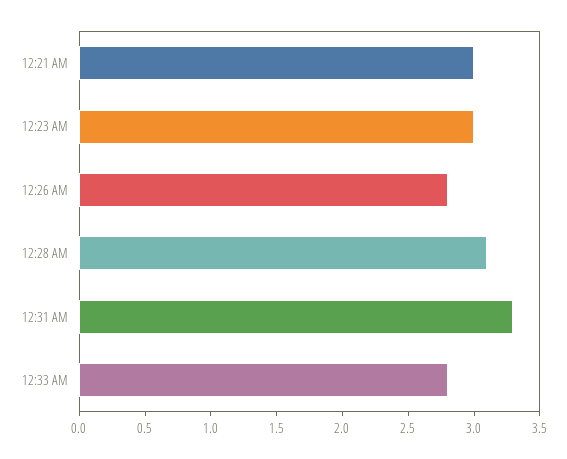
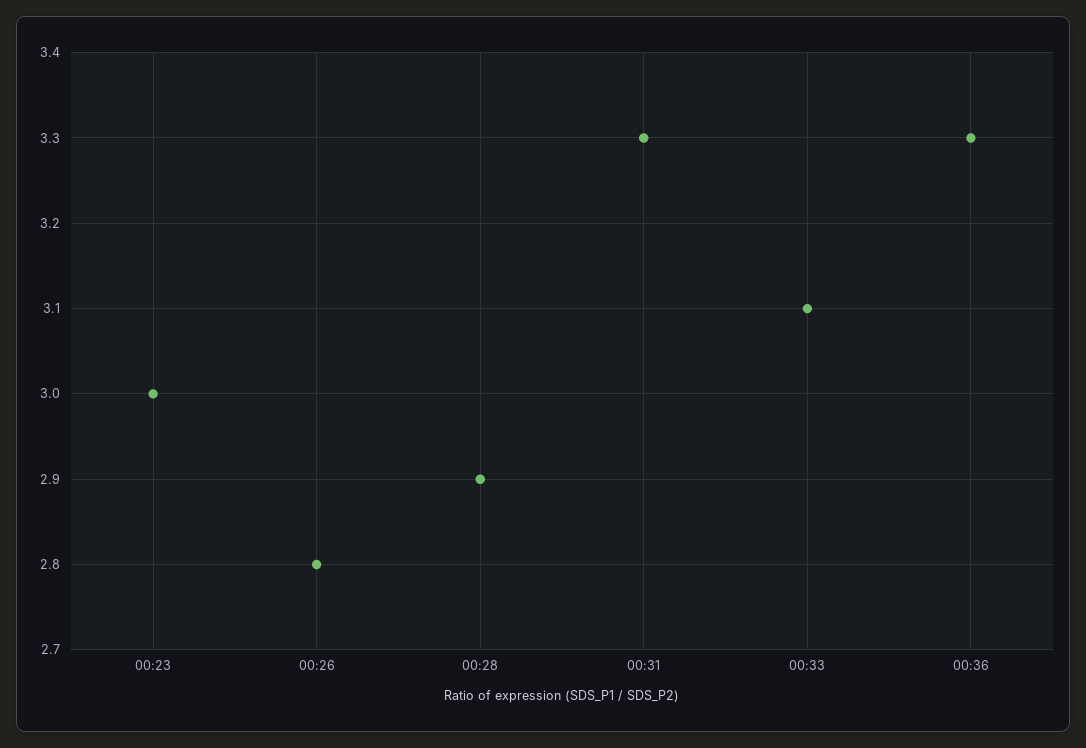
12:21 AM: 3 -> none
12:28 AM: 3.1 -> 2.9
12:33 AM: 2.8 -> 3.1
00:36: none -> 3.3

